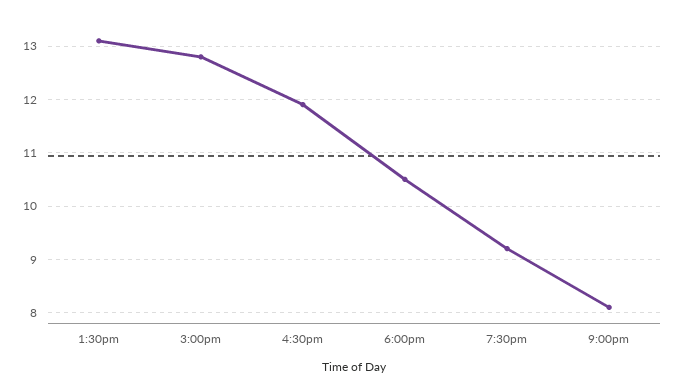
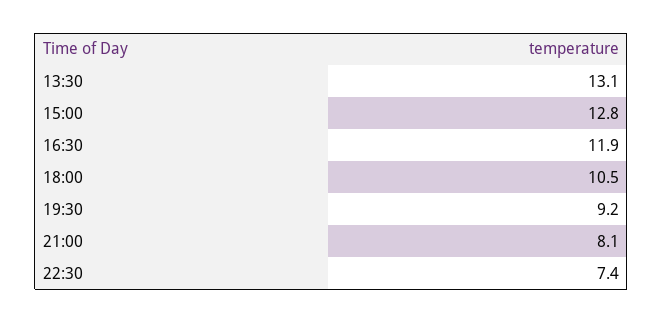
22:30: none -> 7.4

